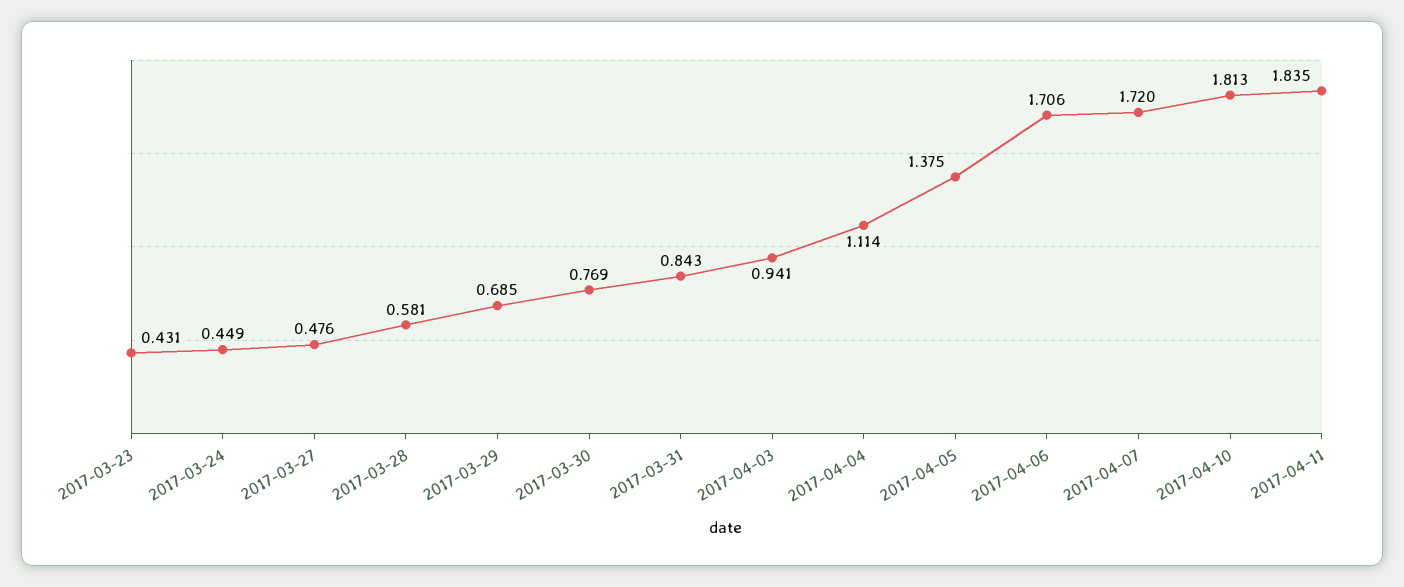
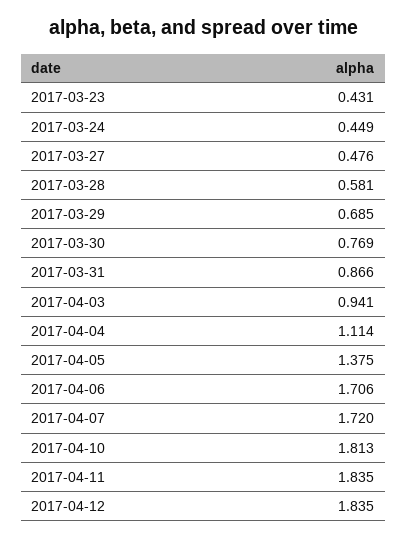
2017-03-31: 0.843 -> 0.866
2017-04-12: none -> 1.835

